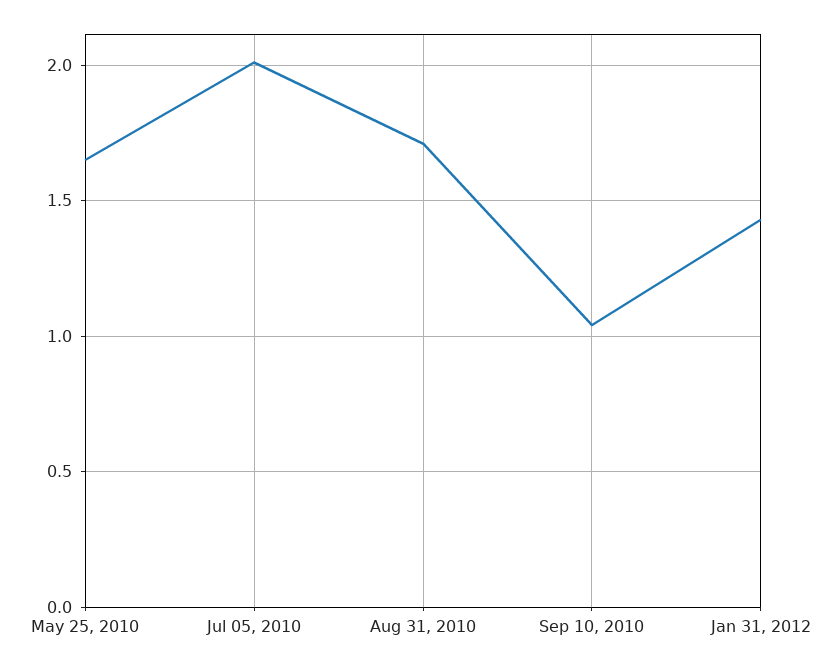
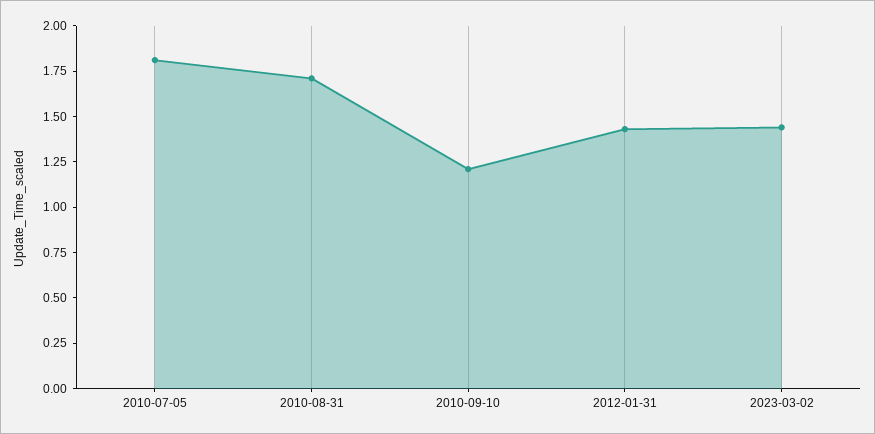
May 25, 2010: 1.65 -> none
Jul 05, 2010: 2 -> 1.8
Sep 10, 2010: 1.05 -> 1.2
2023-03-02: none -> 1.45

